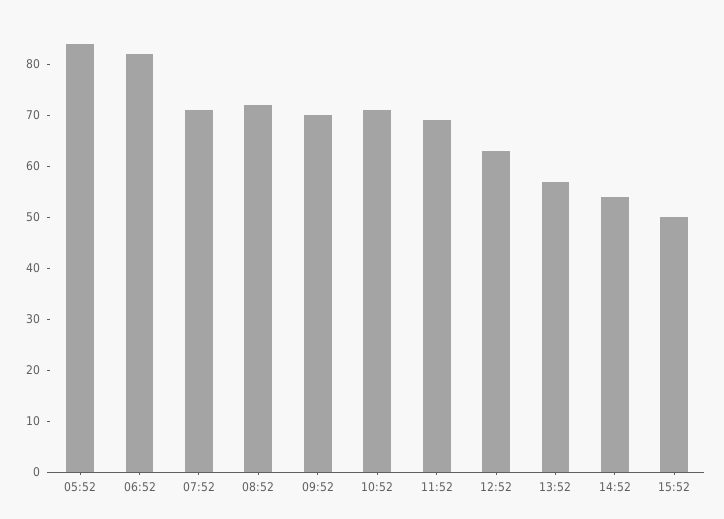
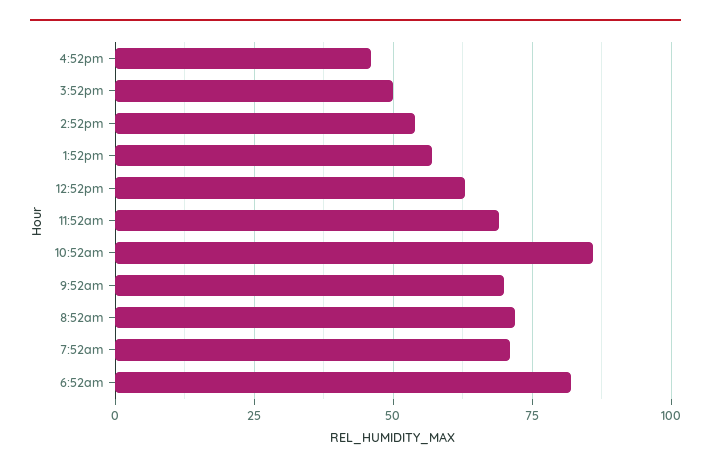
05:52: 85 -> none
10:52: 70 -> 85
4:52pm: none -> 45

